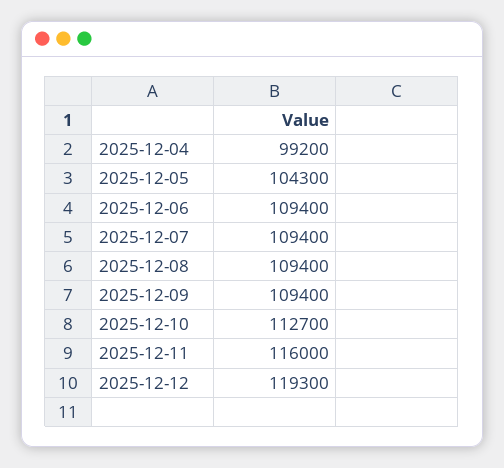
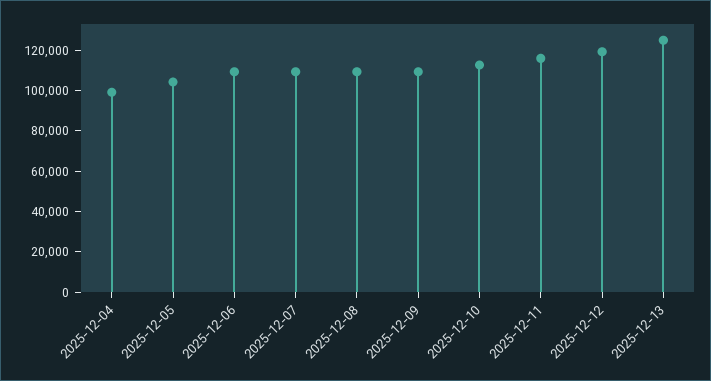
2025-12-13: none -> 125000

